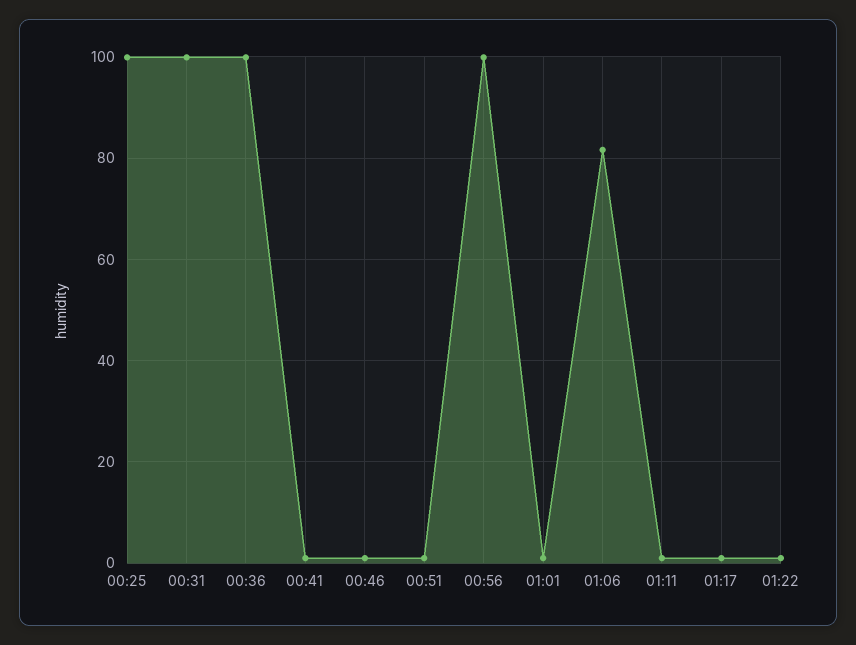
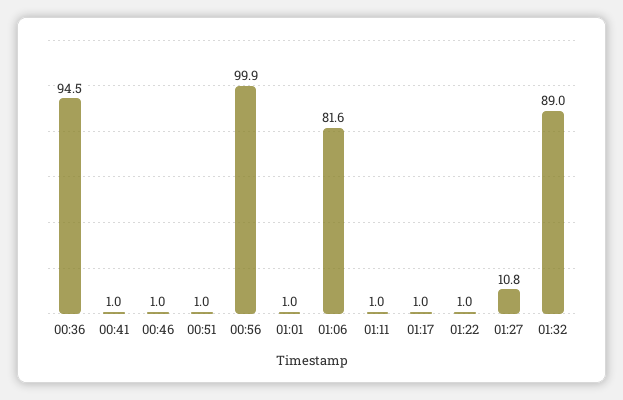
00:25: 100 -> none
00:31: 100 -> none
00:36: 100 -> 94.5
01:27: none -> 10.8
01:32: none -> 89

